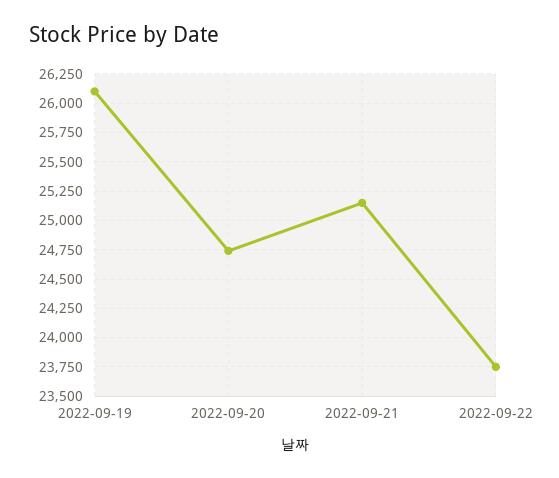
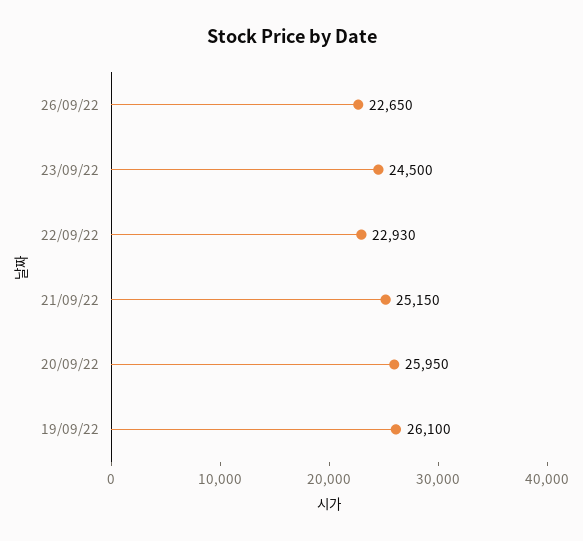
2022-09-20: 24750 -> 25950
2022-09-22: 23750 -> 22930
26/09/22: none -> 22650
23/09/22: none -> 24500

